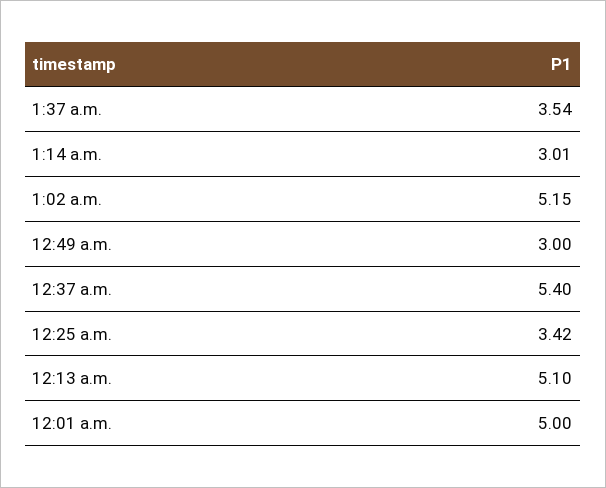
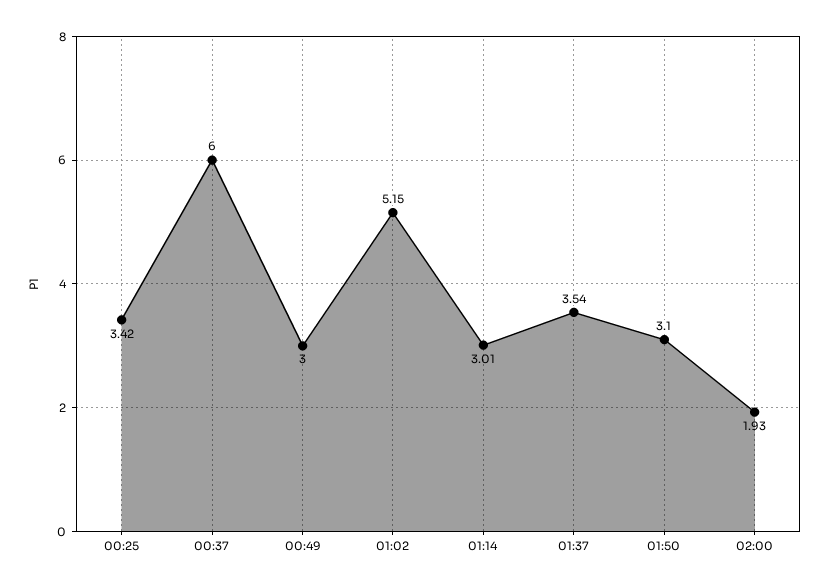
12:37 a.m.: 5.4 -> 6
12:13 a.m.: 5.1 -> none
12:01 a.m.: 5 -> none
01:50: none -> 3.1
02:00: none -> 1.93

